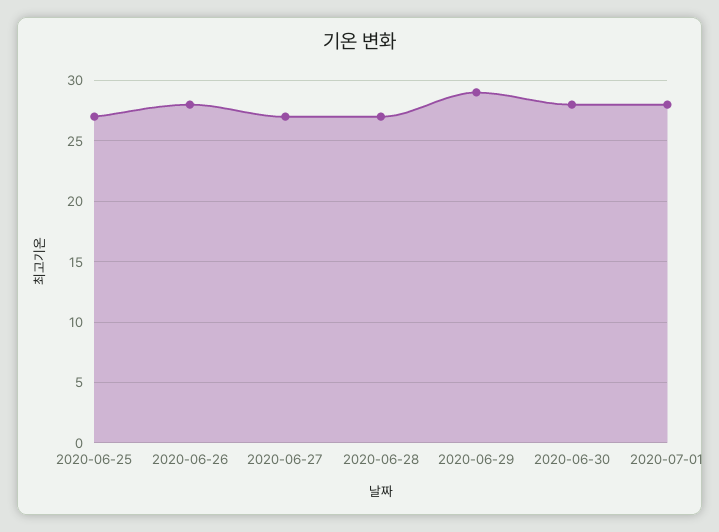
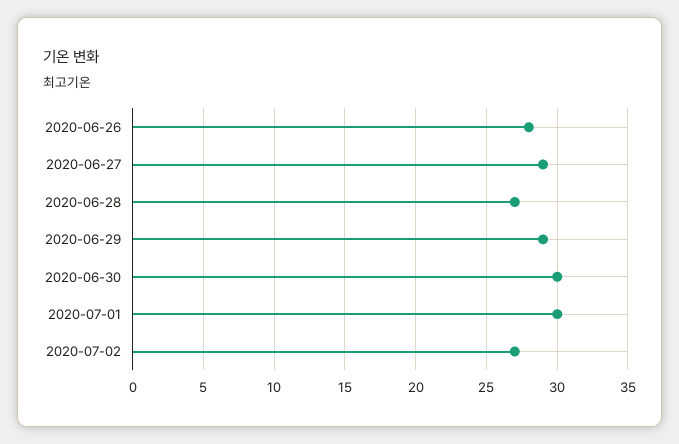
2020-06-25: 27 -> none
2020-06-27: 27 -> 29
2020-06-30: 28 -> 30
2020-07-01: 28 -> 30
2020-07-02: none -> 27

